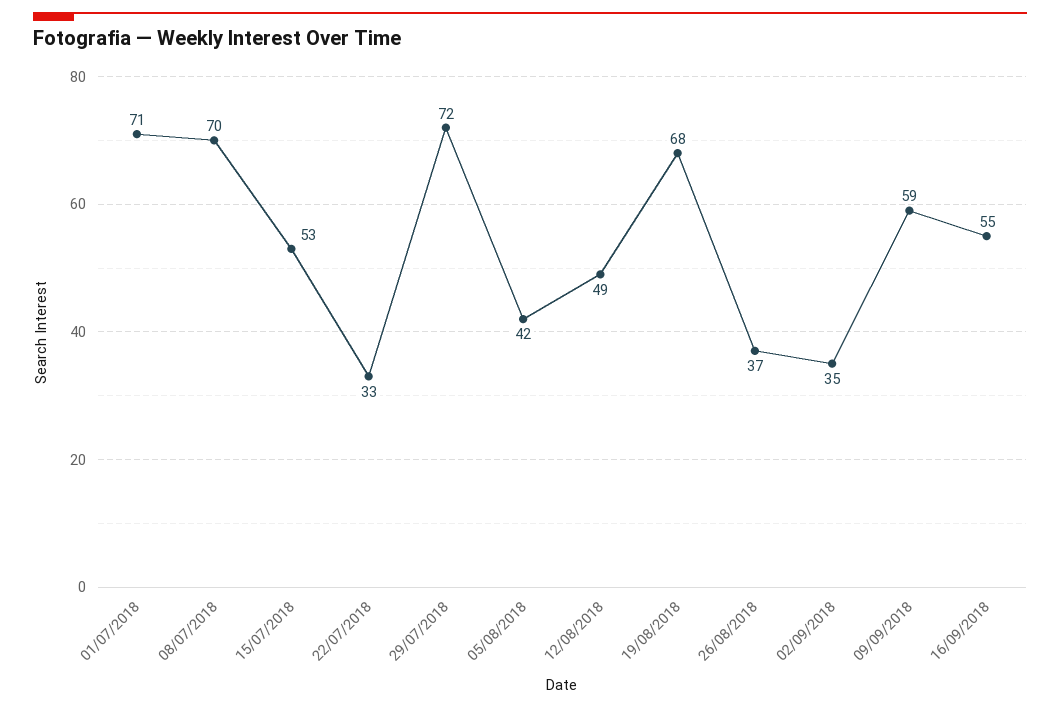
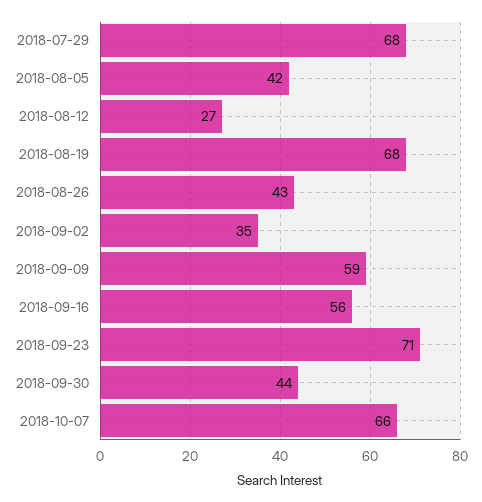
01/07/2018: 71 -> none
08/07/2018: 70 -> none
15/07/2018: 53 -> none
22/07/2018: 33 -> none
29/07/2018: 72 -> 68
12/08/2018: 49 -> 27
26/08/2018: 37 -> 43
16/09/2018: 55 -> 56
2018-09-23: none -> 71
2018-09-30: none -> 44
2018-10-07: none -> 66

